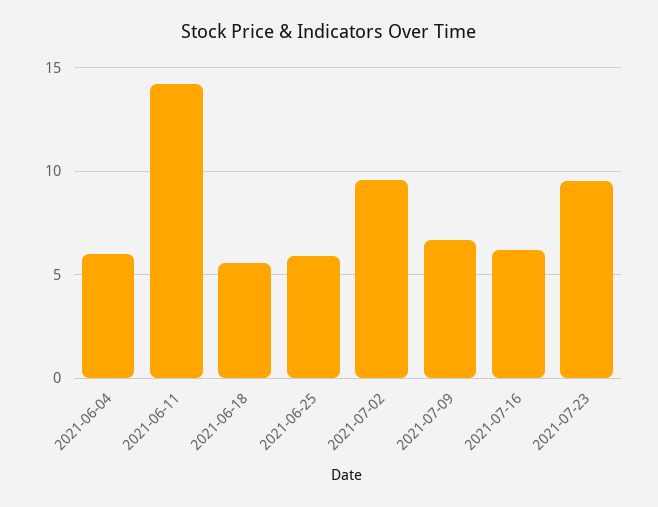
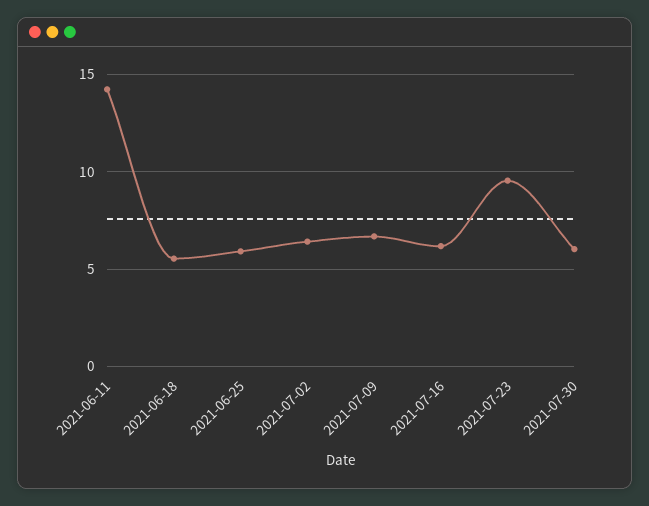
2021-06-04: 6 -> none
2021-07-02: 9.5 -> 6.5
2021-07-30: none -> 6

